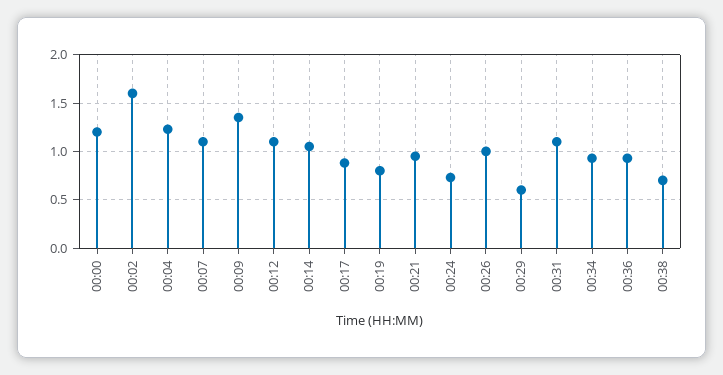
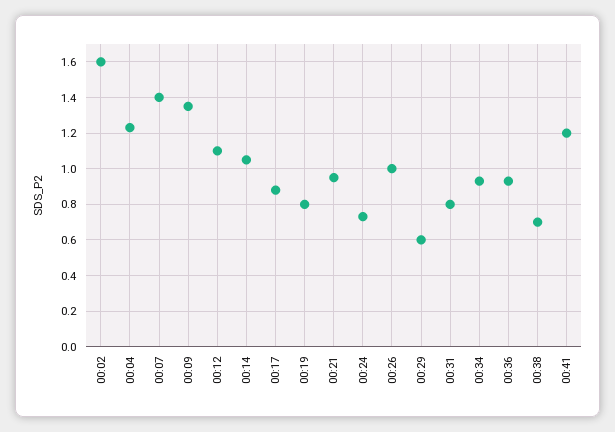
00:00: 1.2 -> none
00:07: 1.1 -> 1.4
00:31: 1.1 -> 0.8
00:41: none -> 1.2

